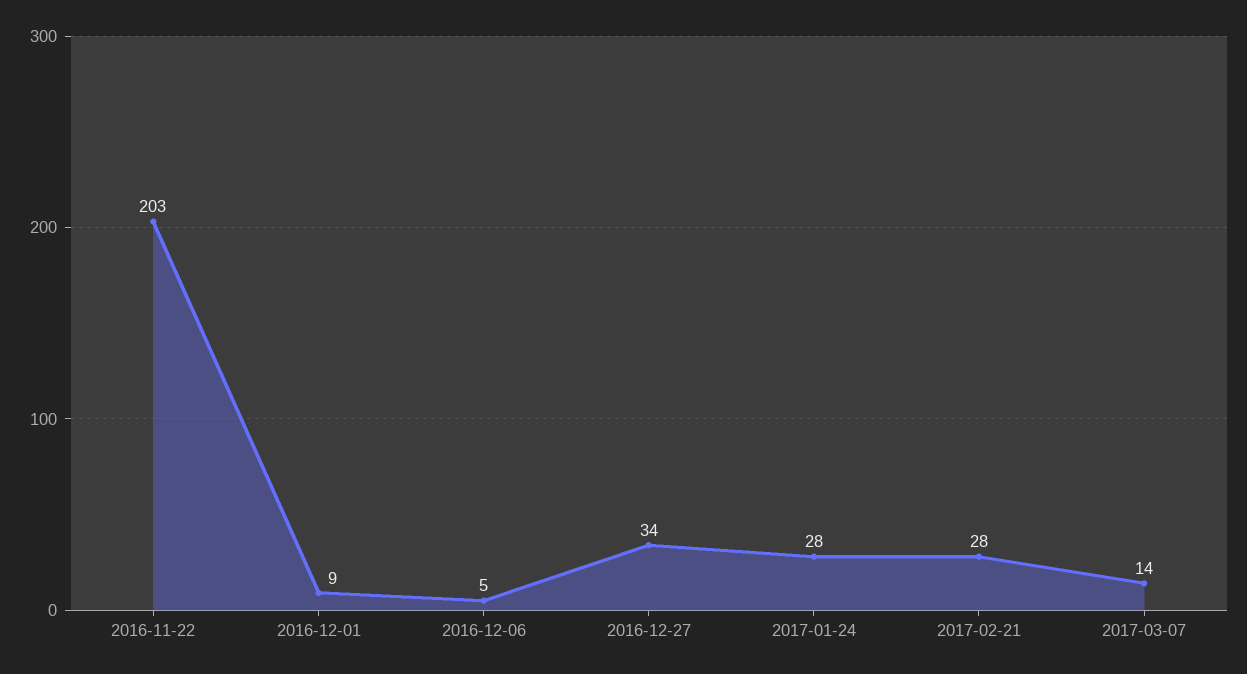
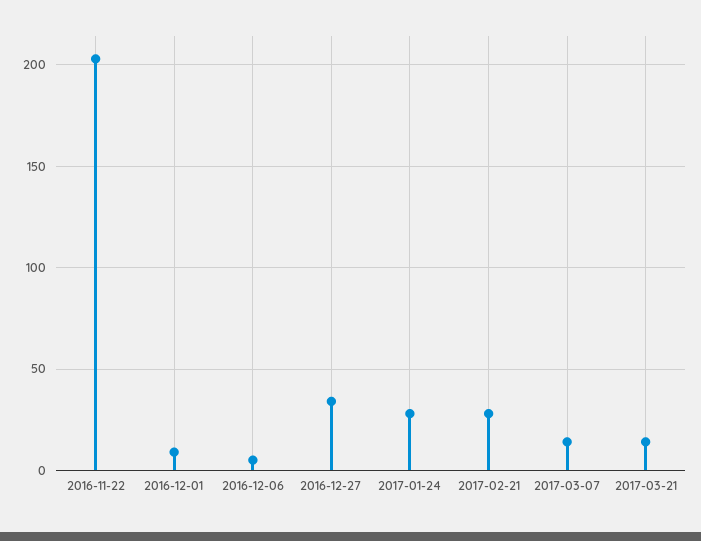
2017-03-21: none -> 15

